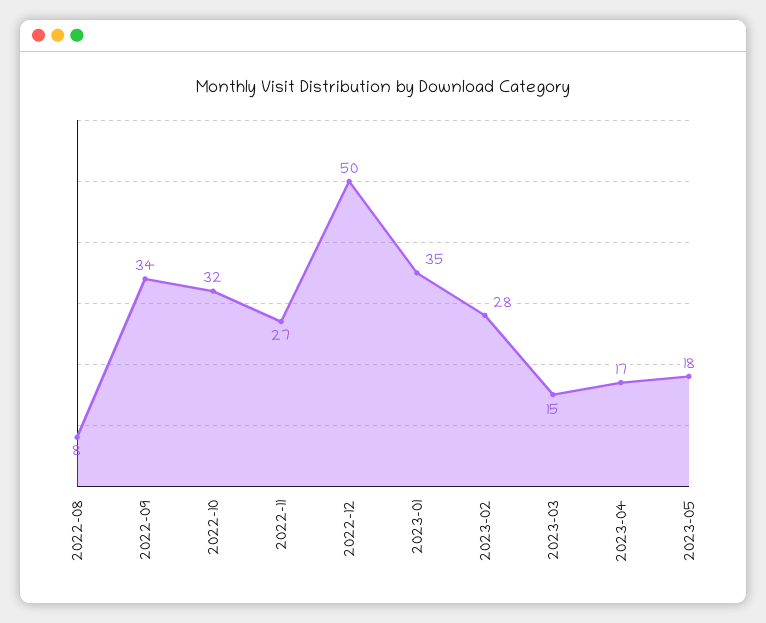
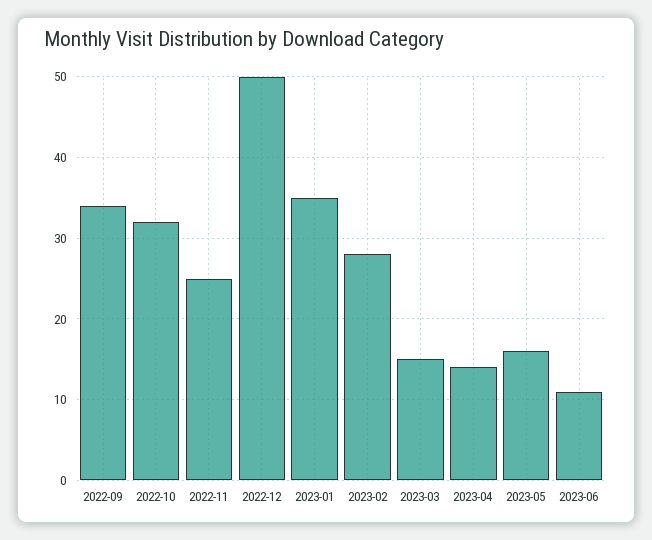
2022-08: 8 -> none
2022-11: 27 -> 25
2023-04: 17 -> 14
2023-05: 18 -> 16
2023-06: none -> 11

